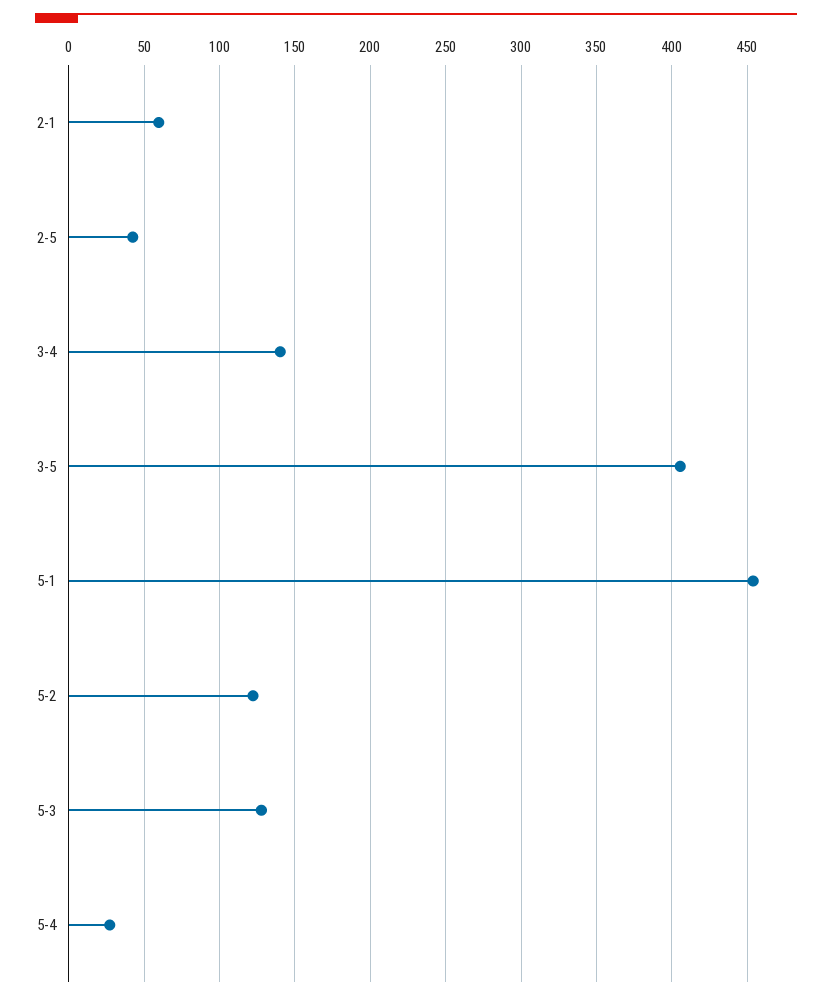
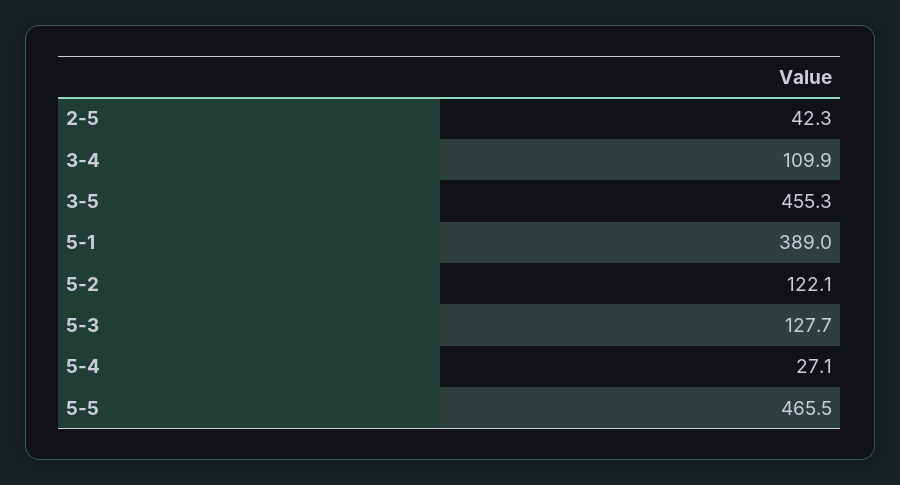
2-1: 60 -> none
3-4: 140 -> 109.9
3-5: 405 -> 455.3
5-1: 455 -> 389
5-5: none -> 465.5

